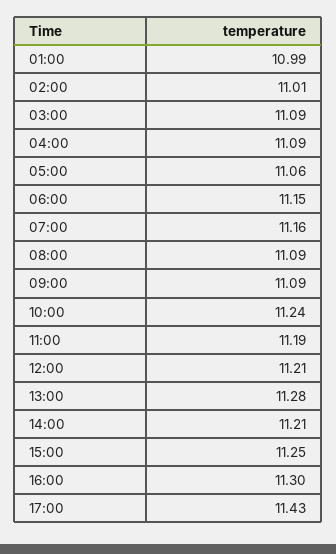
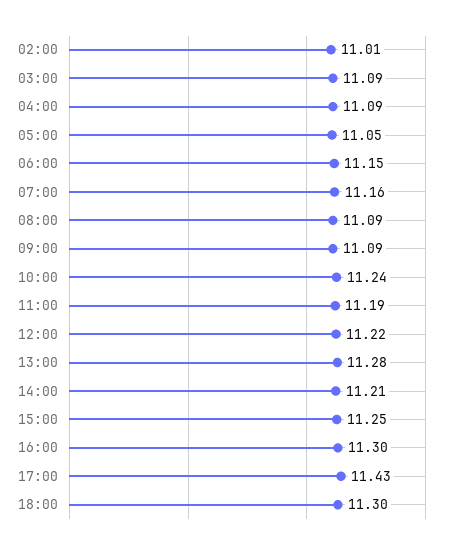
01:00: 10.99 -> none
05:00: 11.06 -> 11.05
12:00: 11.21 -> 11.22
18:00: none -> 11.3

